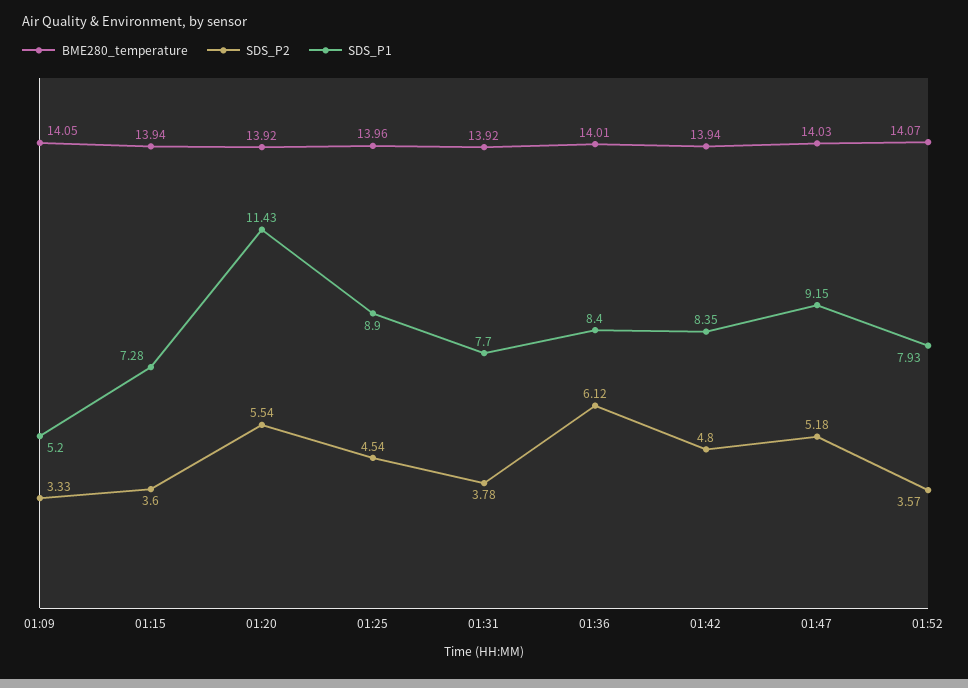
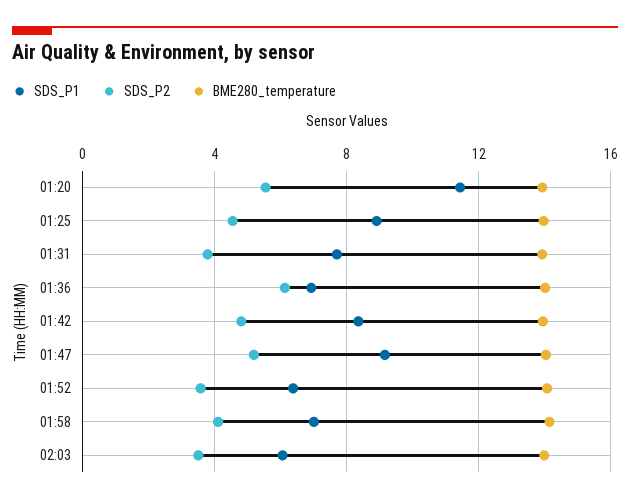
BME280_temperature, 01:09: 14.05 -> none
SDS_P2, 01:09: 3.33 -> none
SDS_P1, 01:09: 5.2 -> none
BME280_temperature, 01:15: 13.94 -> none
SDS_P2, 01:15: 3.6 -> none
SDS_P1, 01:15: 7.28 -> none
SDS_P1, 01:36: 8.4 -> 7
SDS_P1, 01:52: 7.93 -> 6.5
SDS_P1, 01:58: none -> 7
SDS_P2, 01:58: none -> 4
BME280_temperature, 01:58: none -> 14
SDS_P1, 02:03: none -> 6
SDS_P2, 02:03: none -> 3.5
BME280_temperature, 02:03: none -> 14

